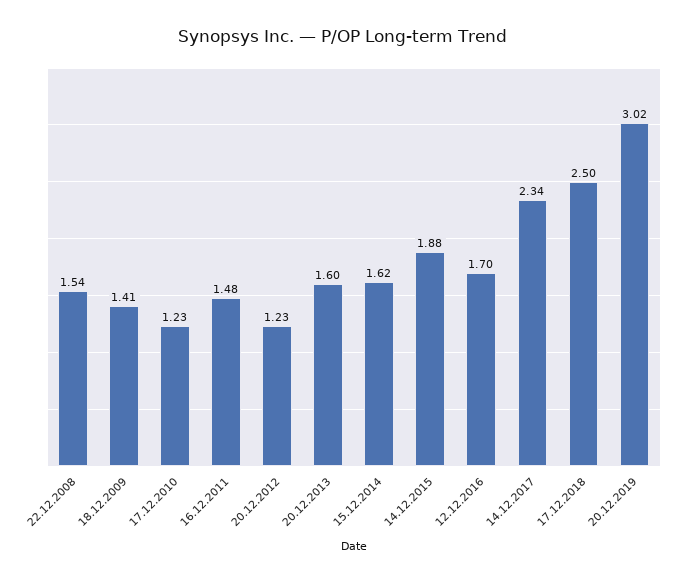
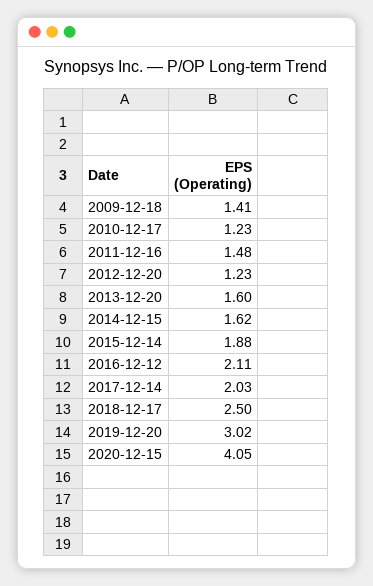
22.12.2008: 1.54 -> none
12.12.2016: 1.7 -> 2.11
14.12.2017: 2.34 -> 2.03
2020-12-15: none -> 4.05

